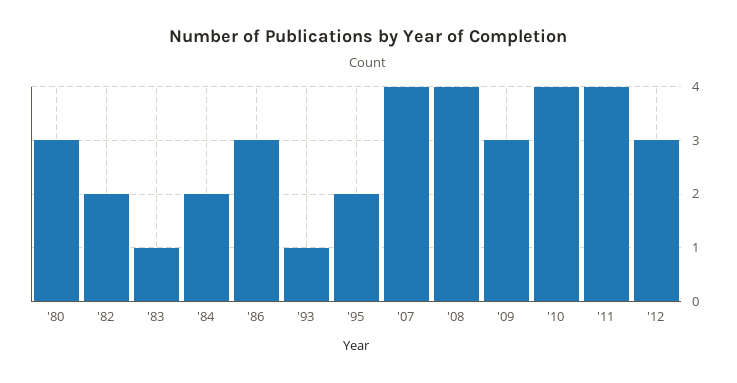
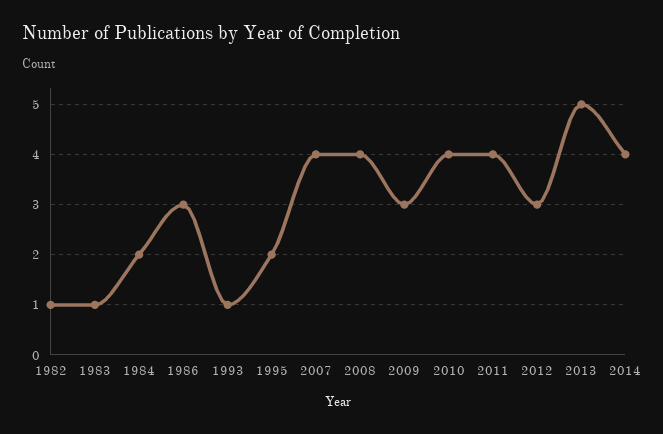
'80: 3 -> none
'82: 2 -> 1
2013: none -> 5
2014: none -> 4

